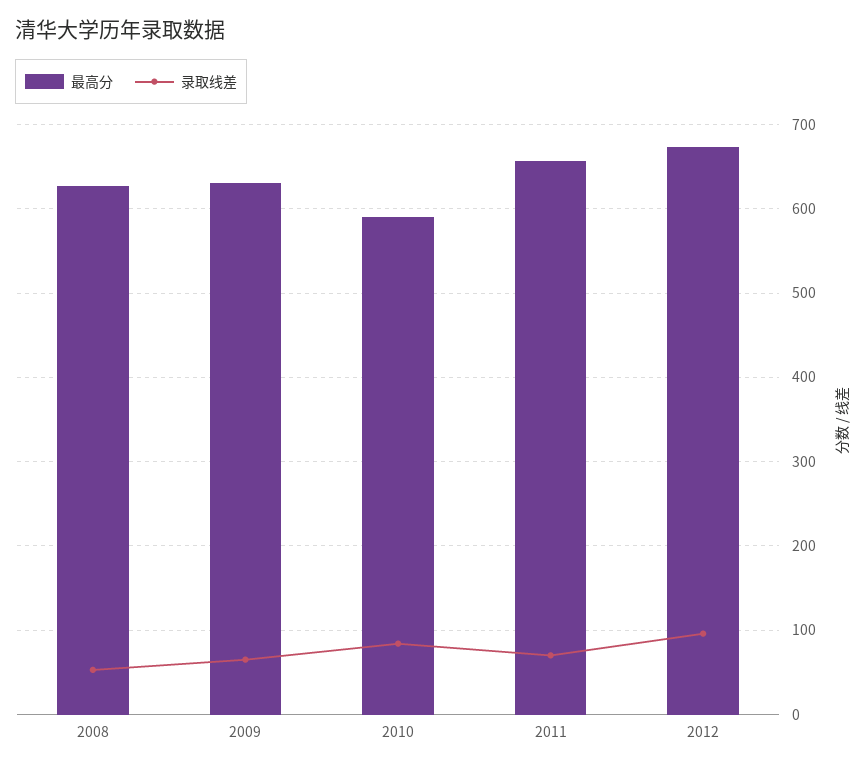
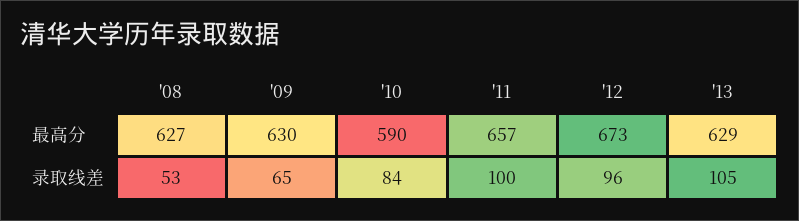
录取线差, 2011: 70 -> 100
最高分, '13: none -> 629
录取线差, '13: none -> 105

